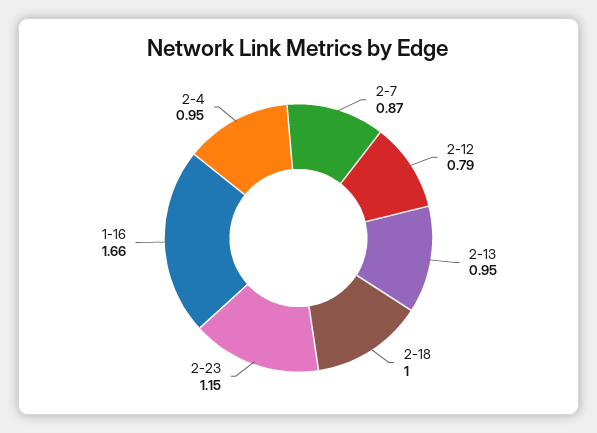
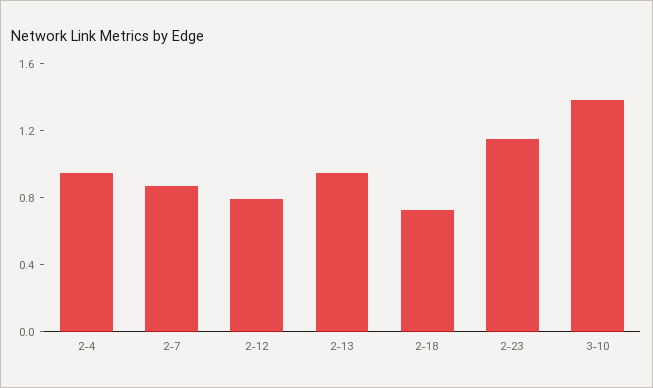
2-18: 1 -> 0.7
1-16: 1.66 -> none
3-10: none -> 1.4

